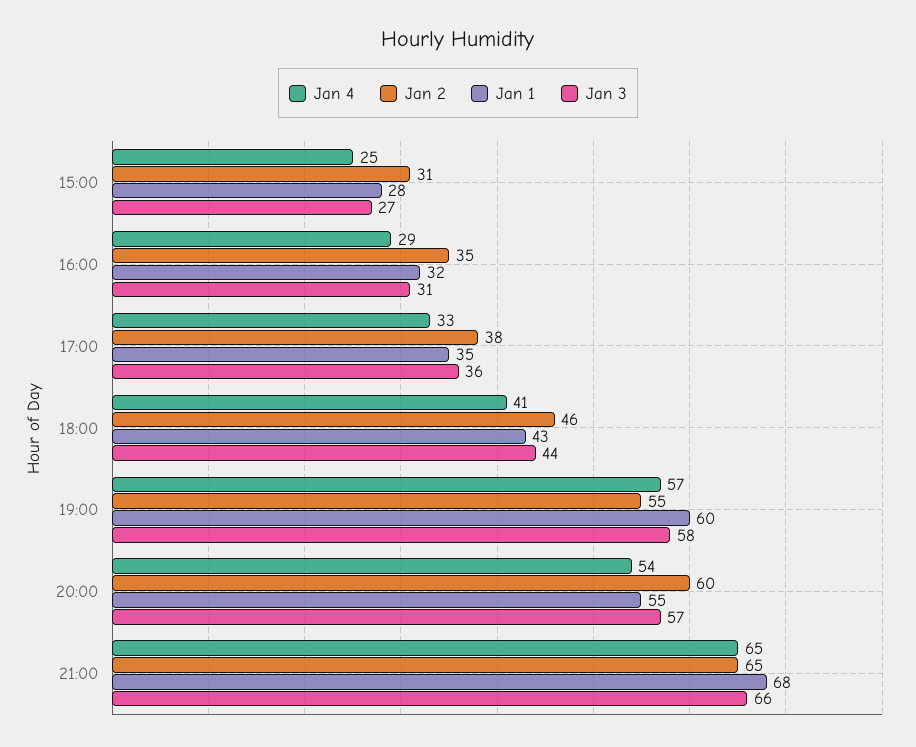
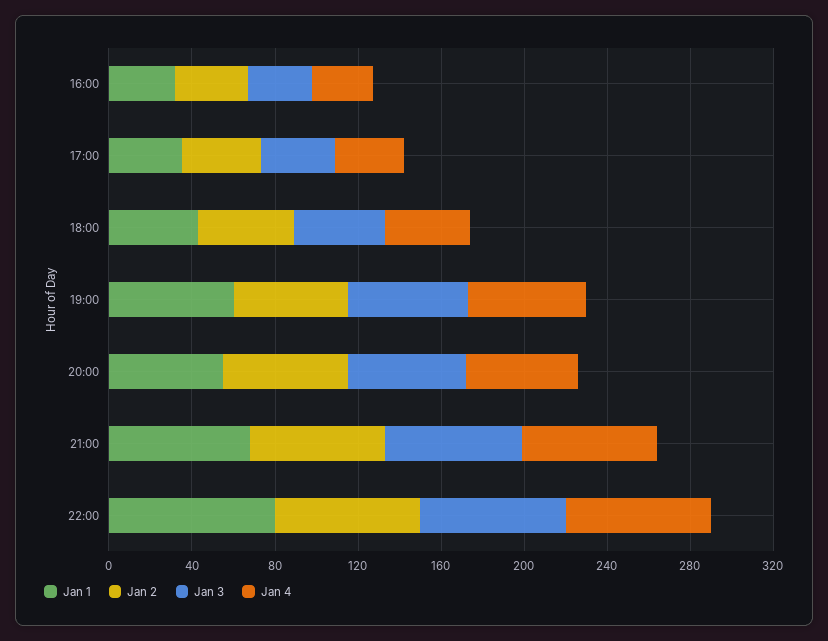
Jan 4, 15:00: 25 -> none
Jan 2, 15:00: 31 -> none
Jan 1, 15:00: 28 -> none
Jan 3, 15:00: 27 -> none
Jan 1, 22:00: none -> 80
Jan 2, 22:00: none -> 70
Jan 3, 22:00: none -> 70
Jan 4, 22:00: none -> 70

